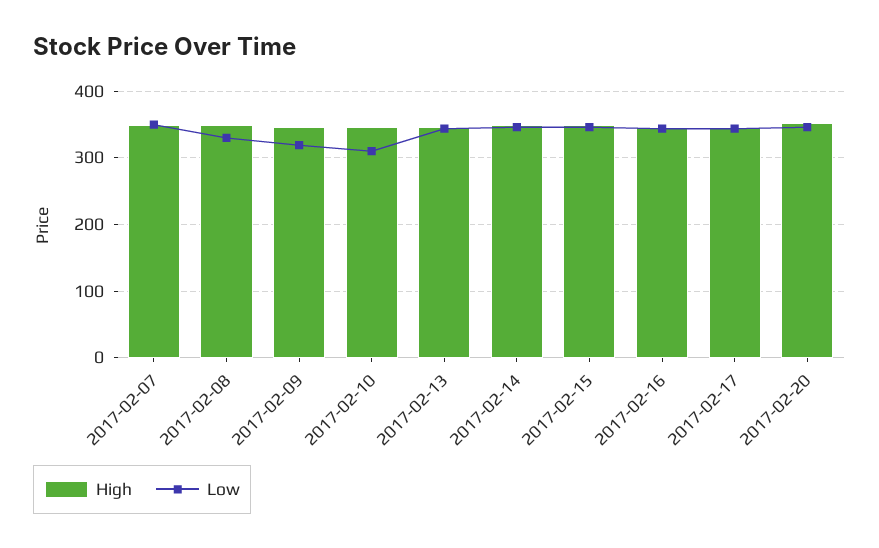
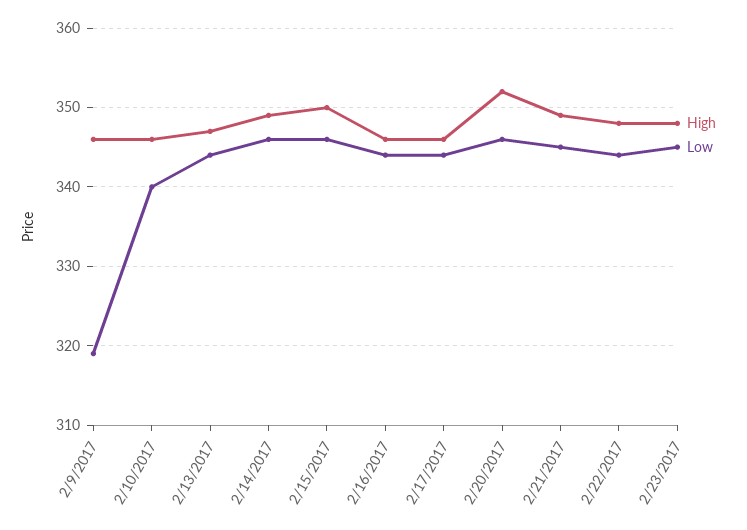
High, 2017-02-07: 350 -> none
Low, 2017-02-07: 350 -> none
High, 2017-02-08: 350 -> none
Low, 2017-02-08: 330 -> none
Low, 2017-02-10: 310 -> 340
High, 2/21/2017: none -> 349
Low, 2/21/2017: none -> 345
High, 2/22/2017: none -> 348
Low, 2/22/2017: none -> 344
High, 2/23/2017: none -> 348
Low, 2/23/2017: none -> 345

